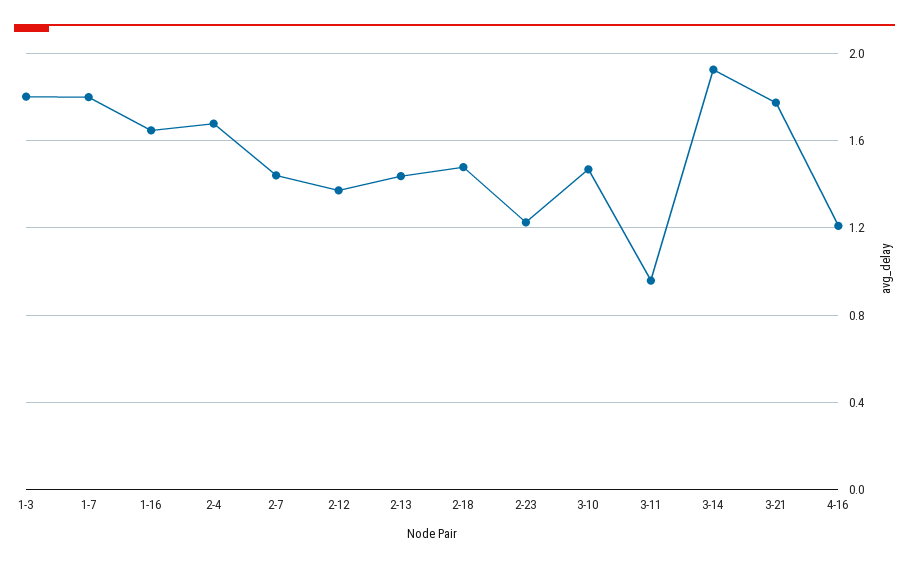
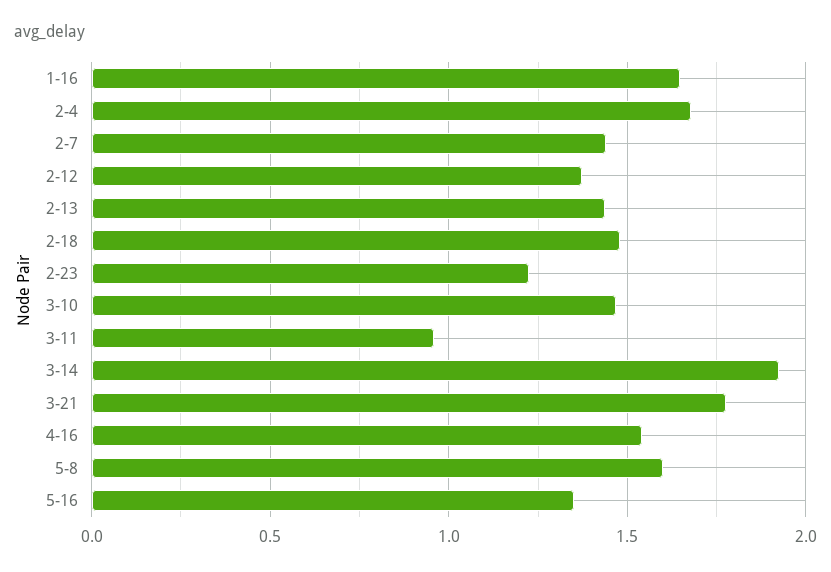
1-3: 1.8 -> none
1-7: 1.8 -> none
4-16: 1.2 -> 1.55
5-8: none -> 1.6
5-16: none -> 1.35

